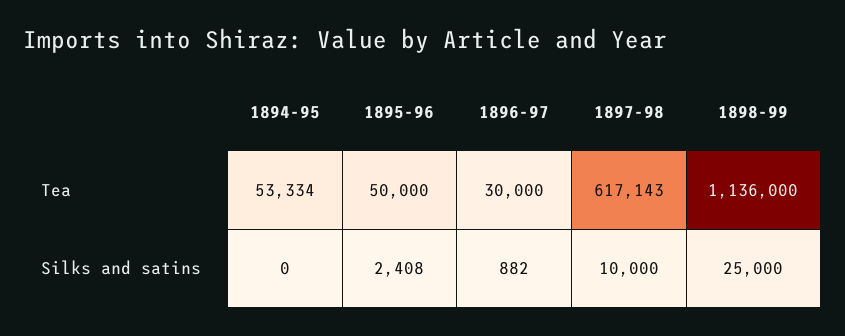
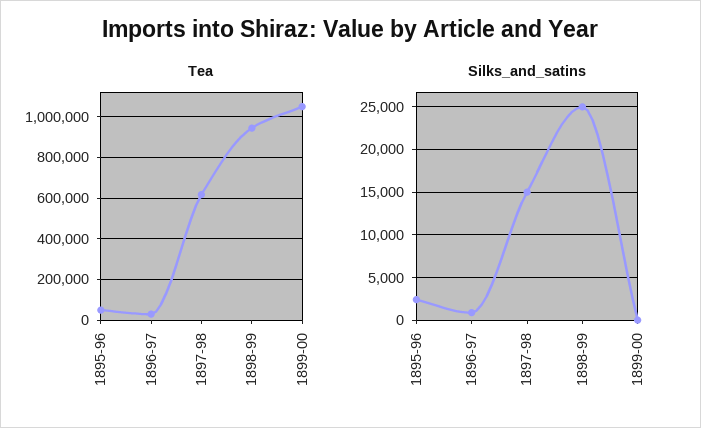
Tea, 1894-95: 53334 -> none
Tea, 1898-99: 1136000 -> 950000
Silks and satins, 1894-95: 0 -> none
Silks and satins, 1897-98: 10000 -> 15000
Tea, 1899-00: none -> 1050000
Silks and satins, 1899-00: none -> 0

